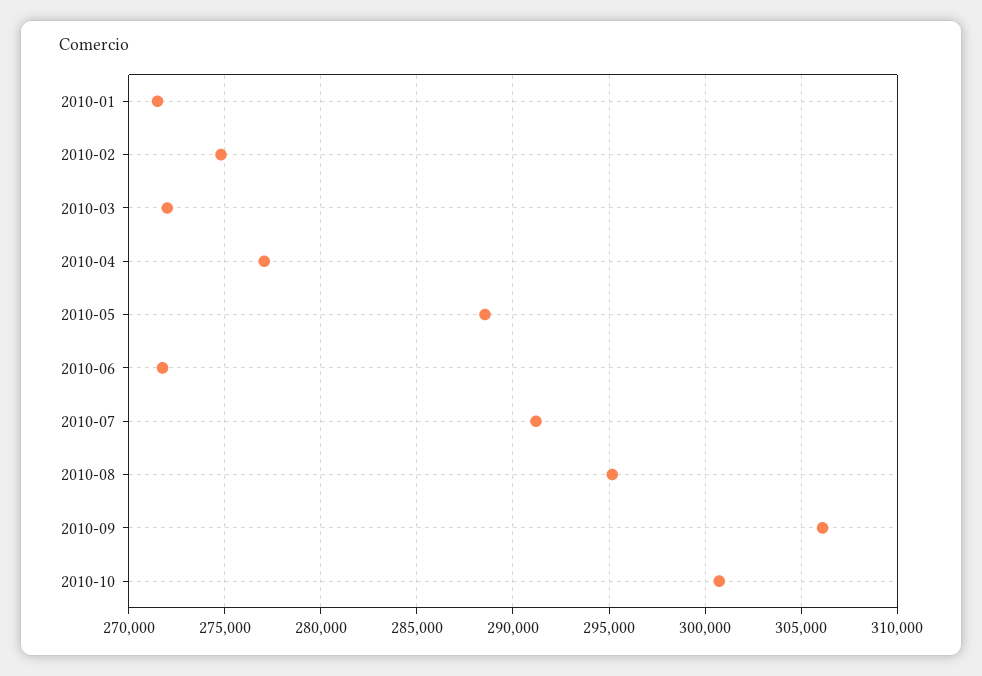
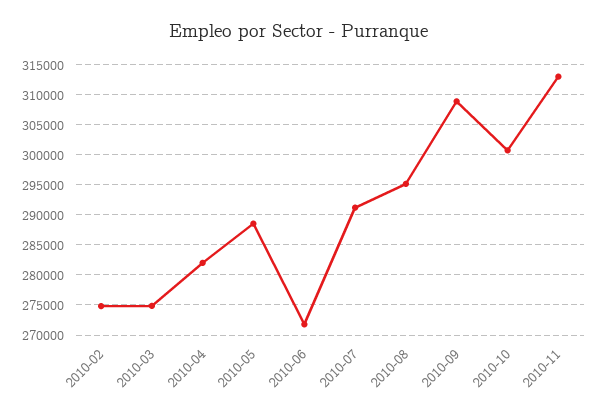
2010-01: 271500 -> none
2010-03: 272000 -> 275000
2010-04: 277000 -> 282000
2010-09: 306000 -> 309000
2010-11: none -> 313000

